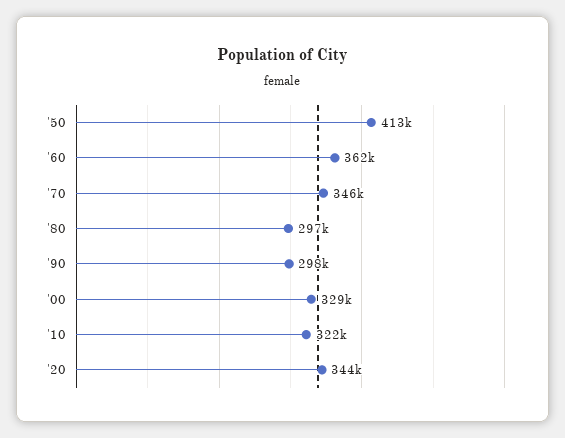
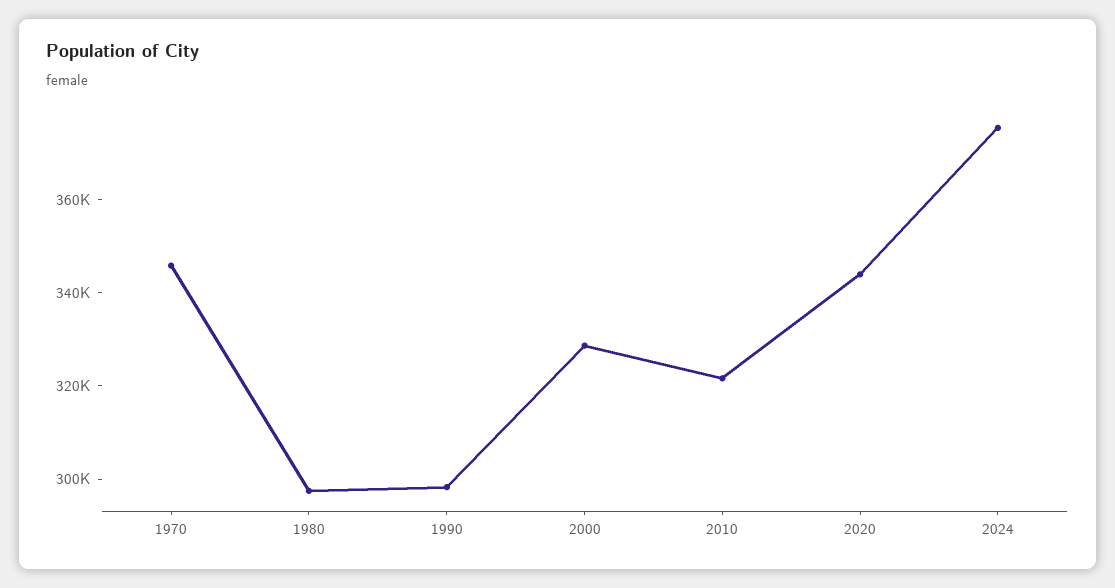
'50: 413000 -> none
'60: 362000 -> none
2024: none -> 375000

